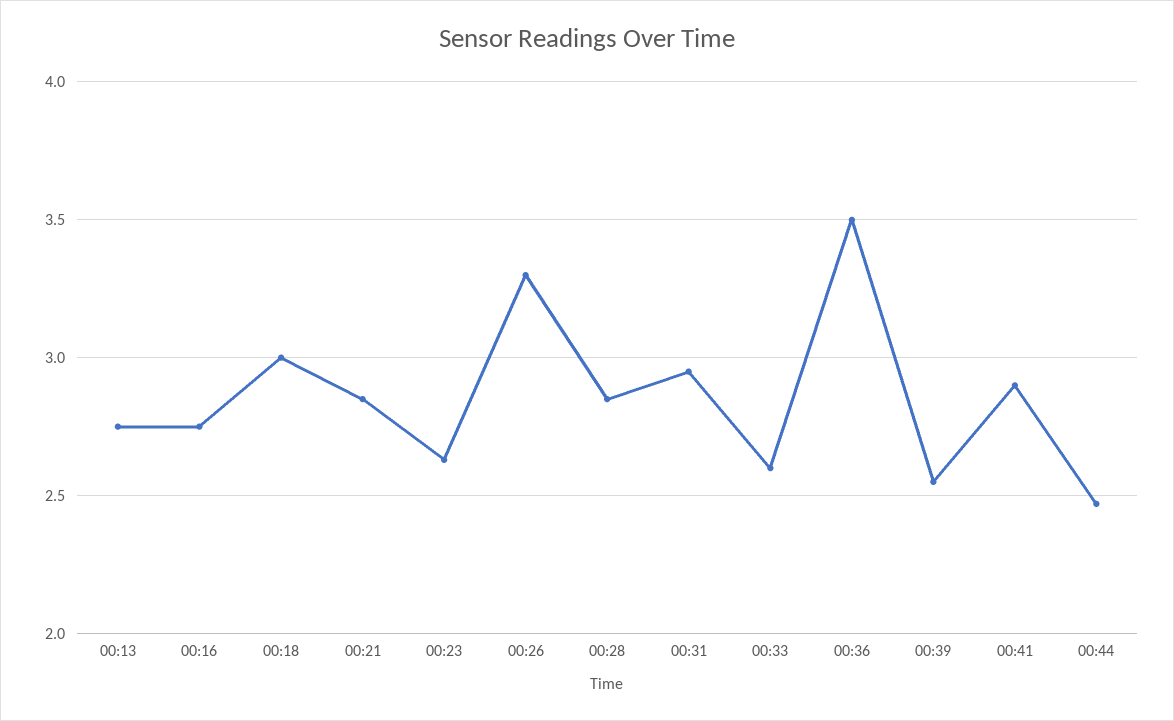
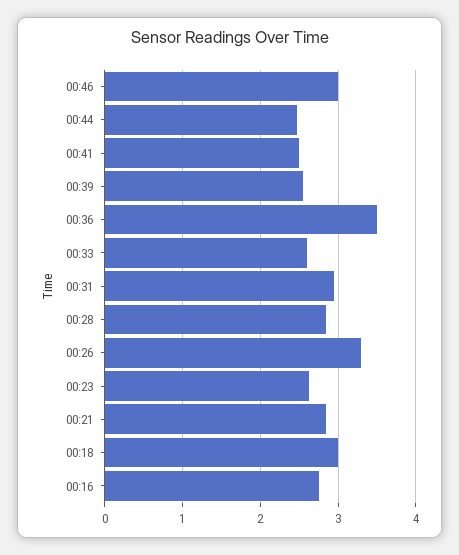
00:13: 2.75 -> none
00:41: 2.9 -> 2.5
00:46: none -> 3

